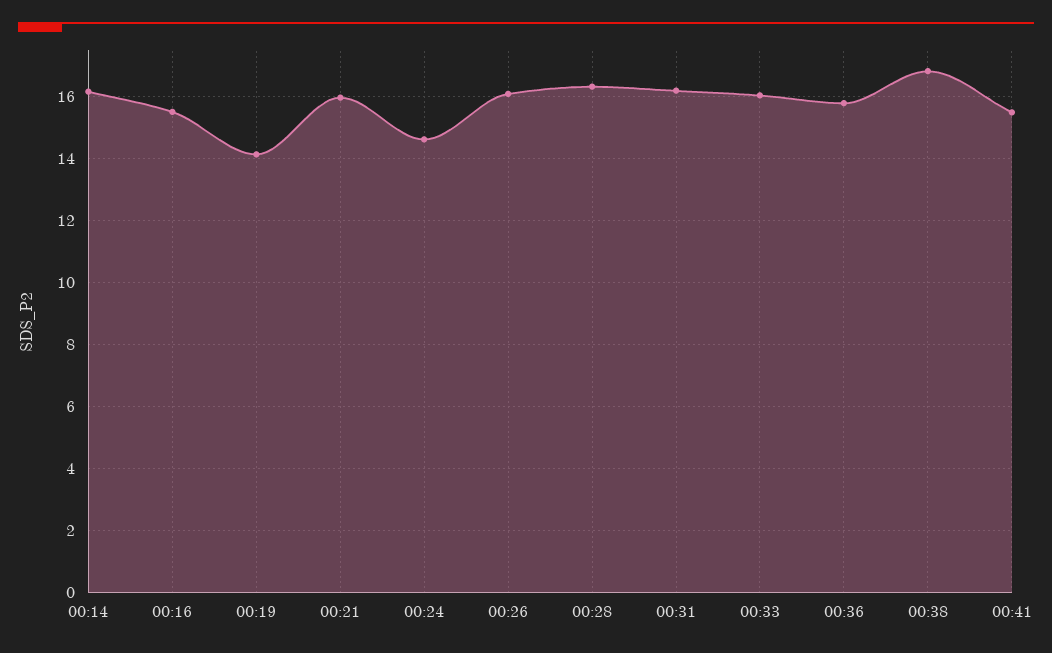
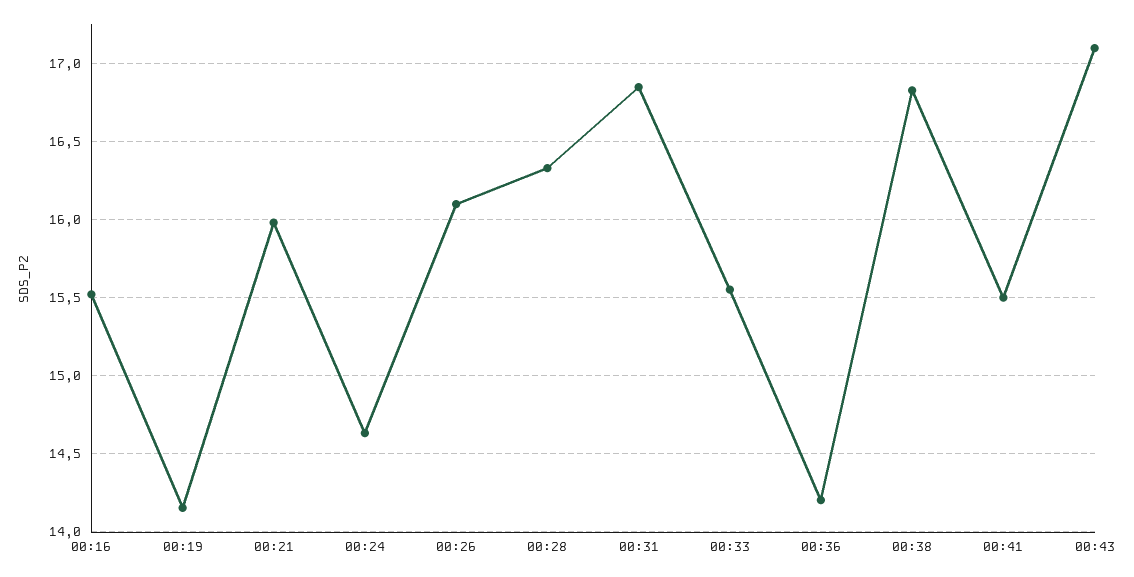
00:14: 16.2 -> none
00:31: 16.2 -> 16.85
00:33: 16 -> 15.55
00:36: 15.8 -> 14.2
00:43: none -> 17.1

